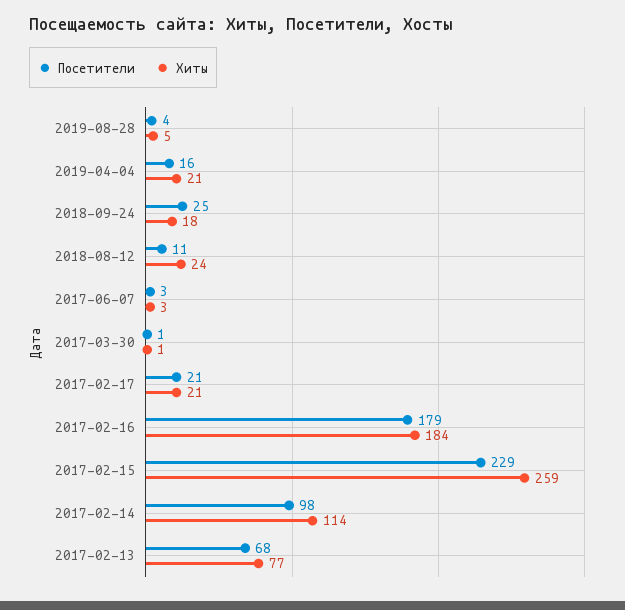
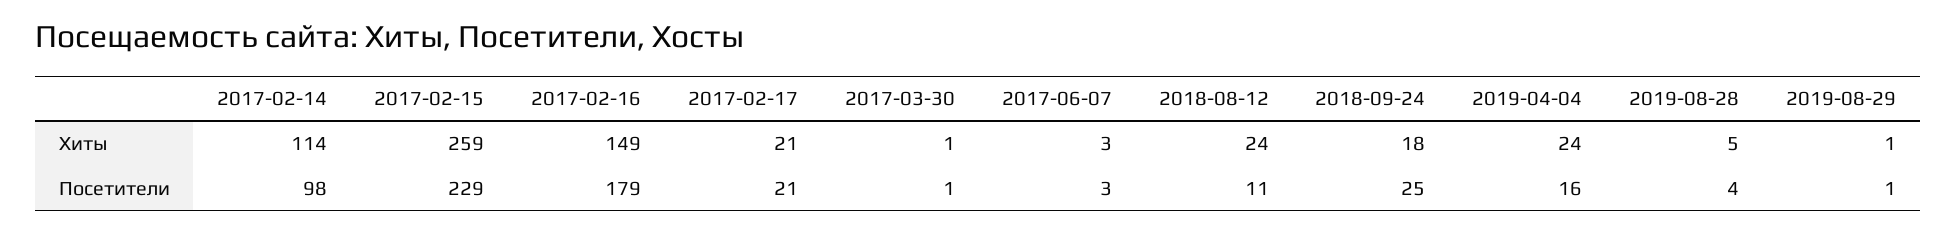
Хиты, 2019-04-04: 21 -> 24
Хиты, 2017-02-16: 184 -> 149
Посетители, 2017-02-13: 68 -> none
Хиты, 2017-02-13: 77 -> none
Хиты, 2019-08-29: none -> 1
Посетители, 2019-08-29: none -> 1

